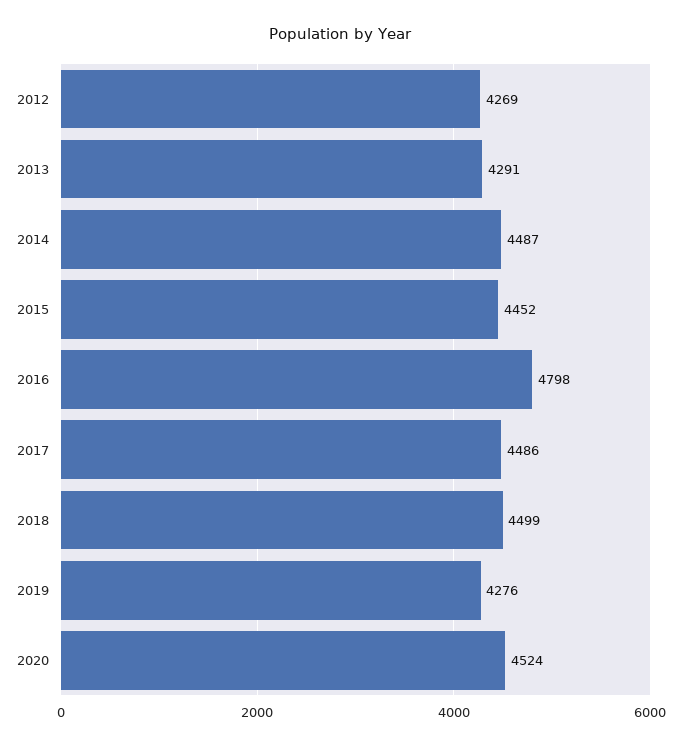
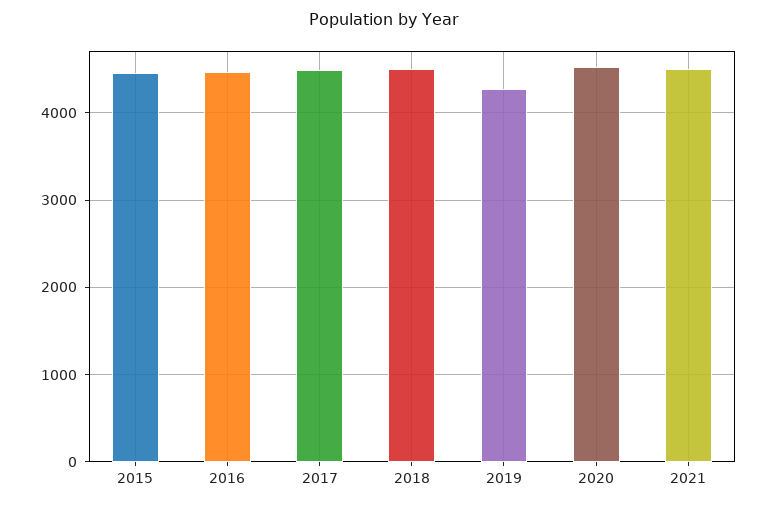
2012: 4269 -> none
2013: 4291 -> none
2014: 4487 -> none
2016: 4798 -> 4500
2021: none -> 4500

